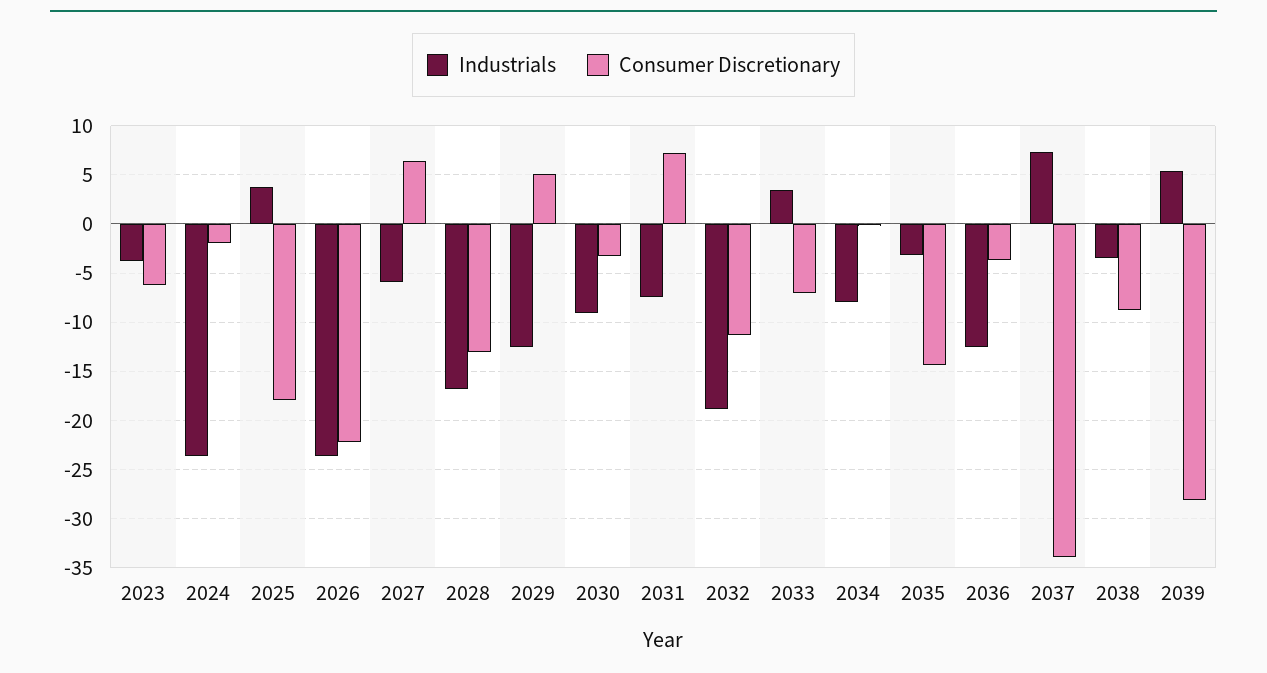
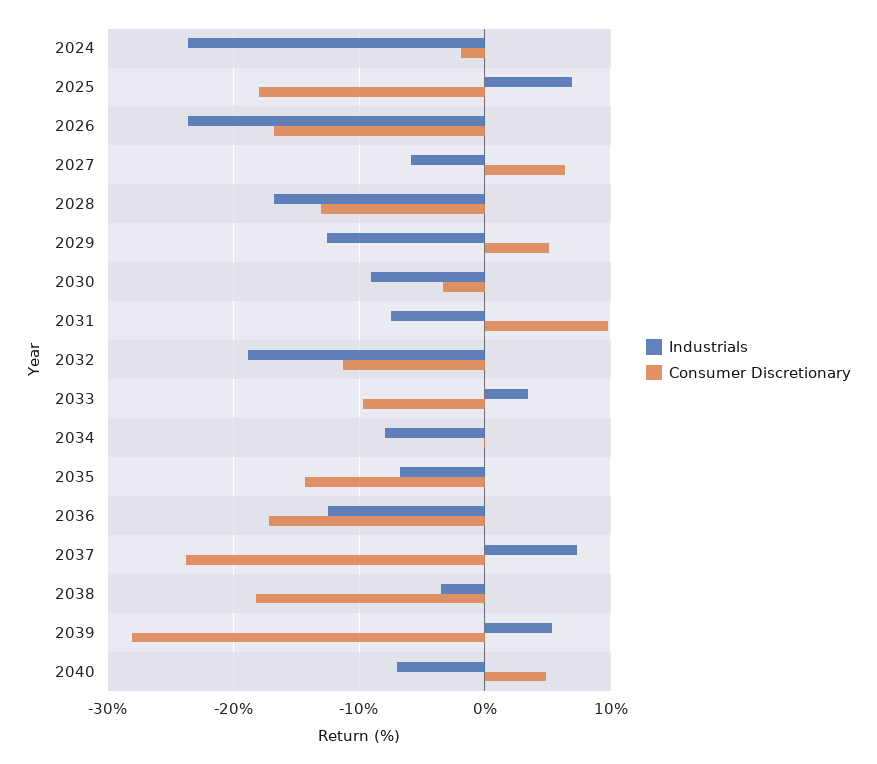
Industrials, 2023: -4 -> none
Consumer Discretionary, 2023: -6 -> none
Industrials, 2025: 4 -> 7
Consumer Discretionary, 2026: -22 -> -17
Consumer Discretionary, 2031: 7 -> 10
Consumer Discretionary, 2033: -7 -> -10
Industrials, 2035: -3 -> -7
Consumer Discretionary, 2036: -4 -> -17
Consumer Discretionary, 2037: -34 -> -24
Consumer Discretionary, 2038: -9 -> -18
Industrials, 2040: none -> -7
Consumer Discretionary, 2040: none -> 5

